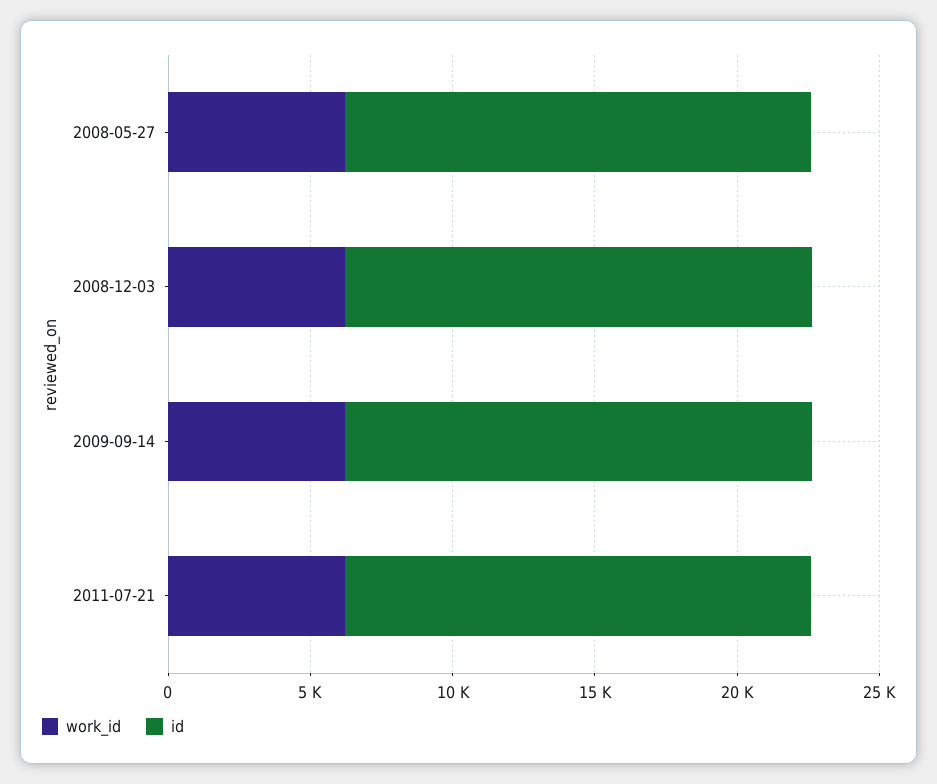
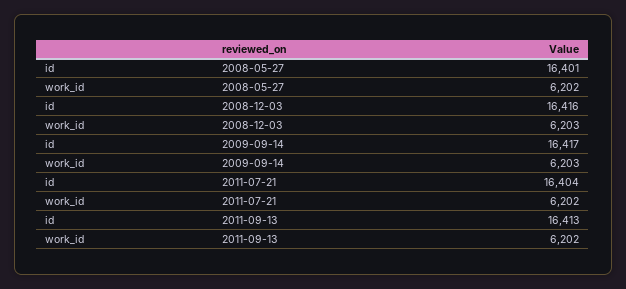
id, 2011-09-13: none -> 16413
work_id, 2011-09-13: none -> 6202

